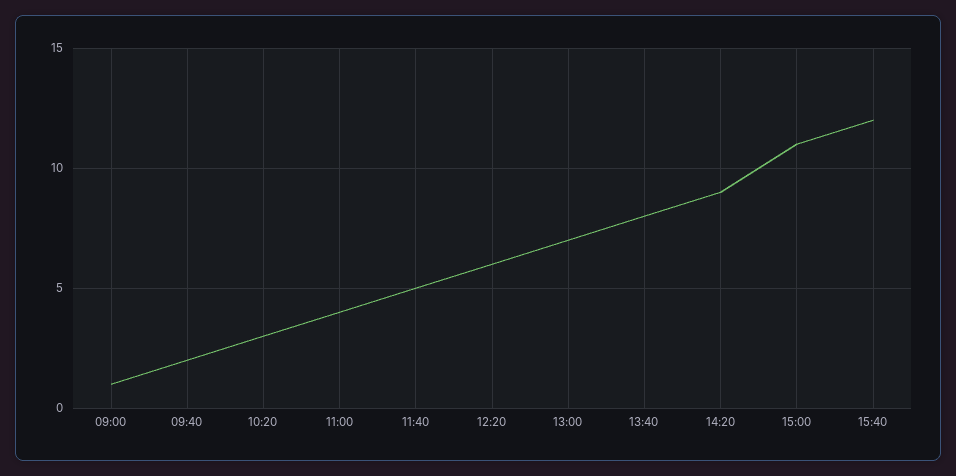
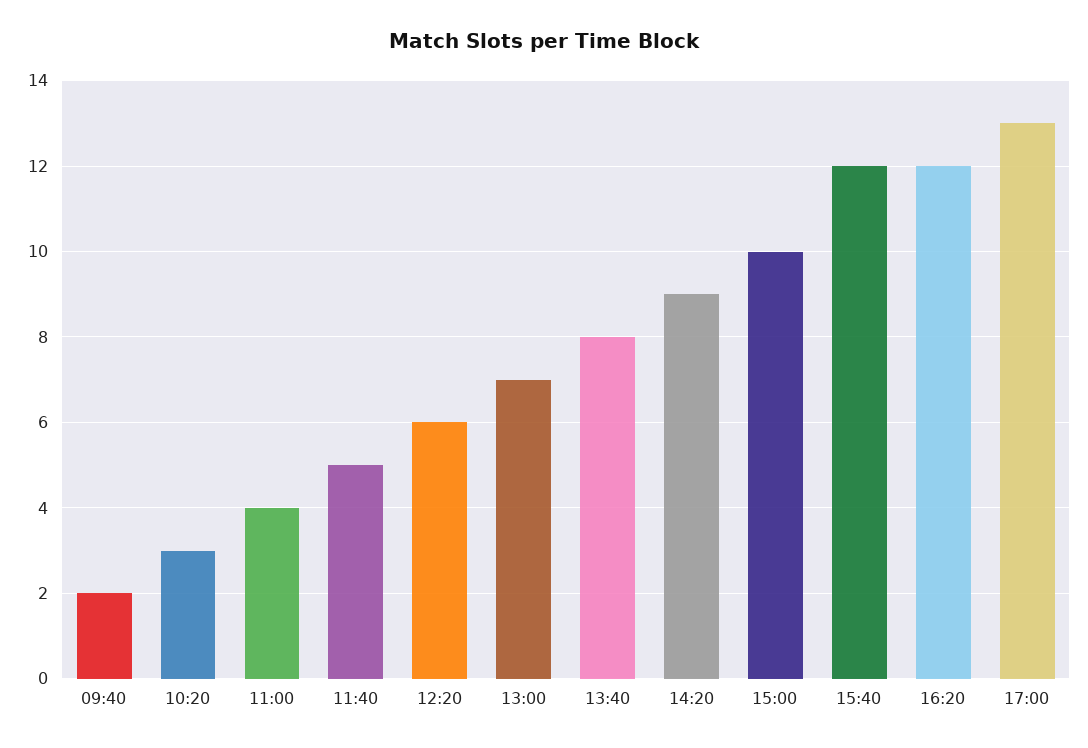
09:00: 1 -> none
15:00: 11 -> 10
16:20: none -> 12
17:00: none -> 13

